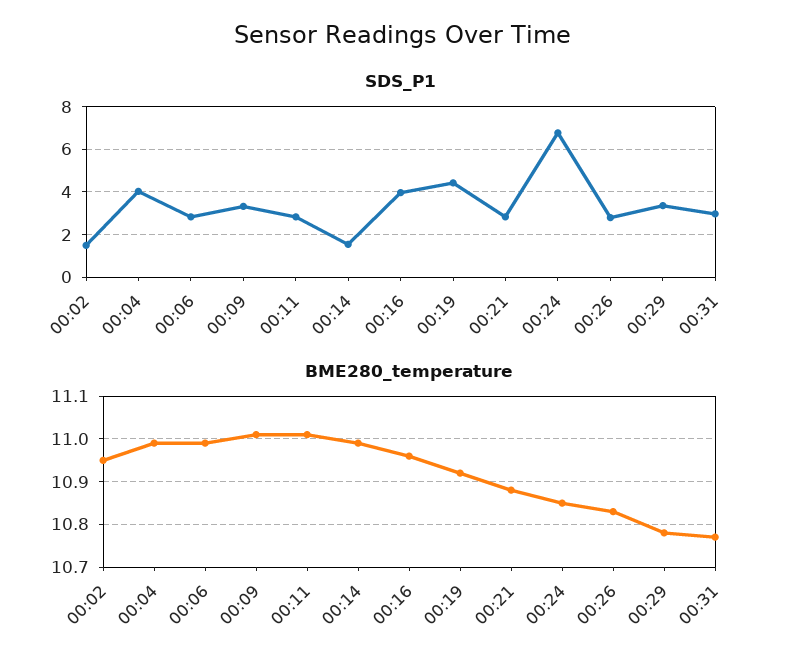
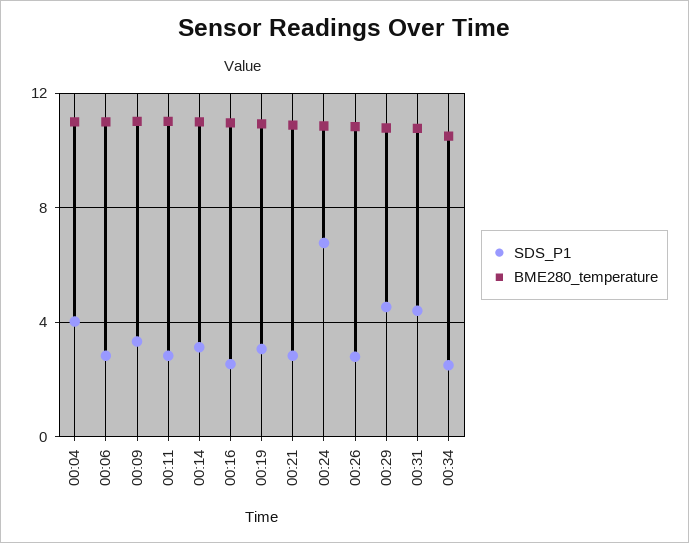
SDS_P1, 00:02: 1.5 -> none
SDS_P1, 00:14: 1.5 -> 3
SDS_P1, 00:16: 4 -> 2.5
SDS_P1, 00:19: 4.5 -> 3
SDS_P1, 00:29: 3.5 -> 4.5
SDS_P1, 00:31: 3 -> 4.5
BME280_temperature, 00:02: 10.95 -> none
SDS_P1, 00:34: none -> 2.5
BME280_temperature, 00:34: none -> 10.5

